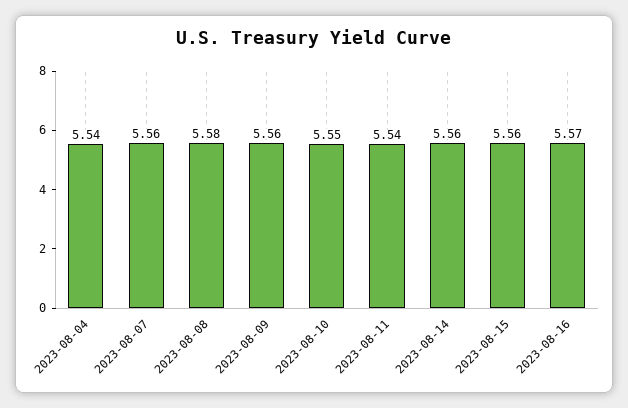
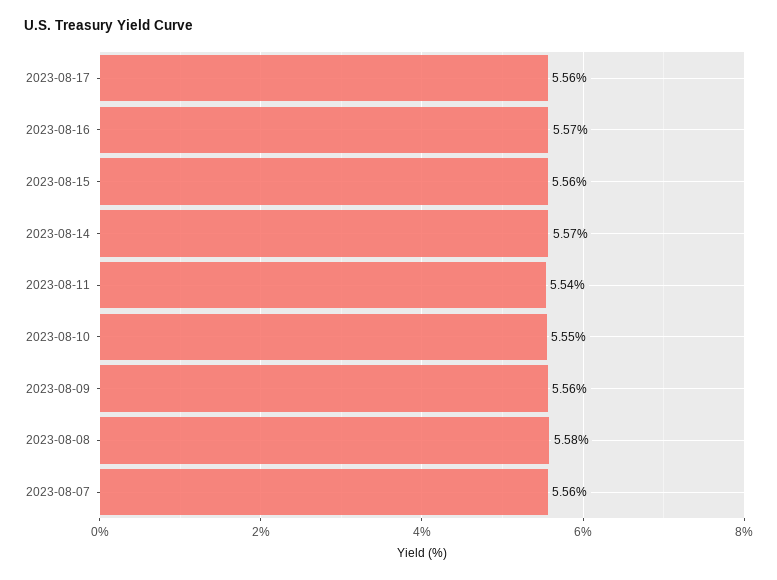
2023-08-04: 5.54 -> none
2023-08-14: 5.56 -> 5.57
2023-08-17: none -> 5.56

